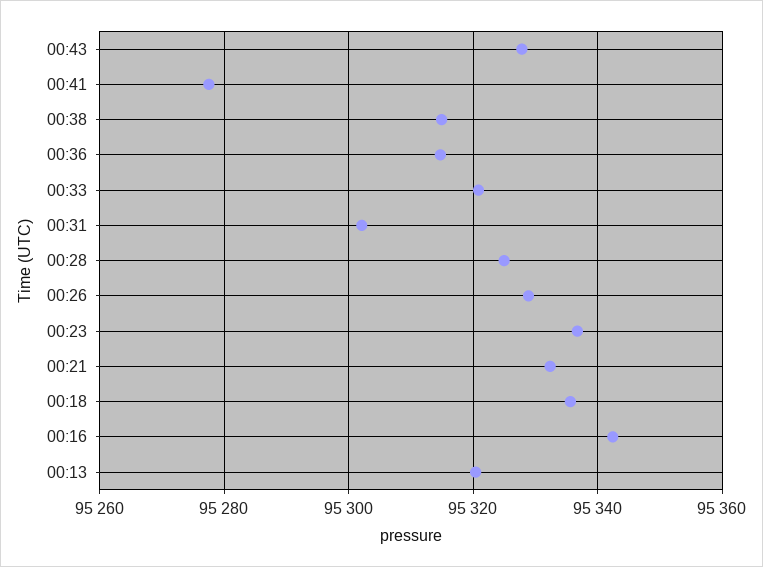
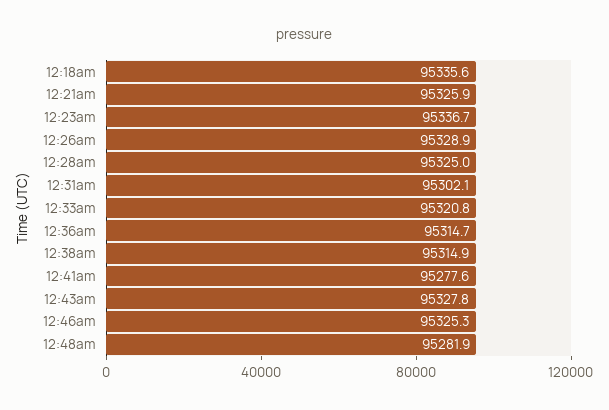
00:21: 95332 -> 95325.9
00:16: 95342 -> none
00:13: 95320 -> none
12:46am: none -> 95325.3
12:48am: none -> 95281.9

